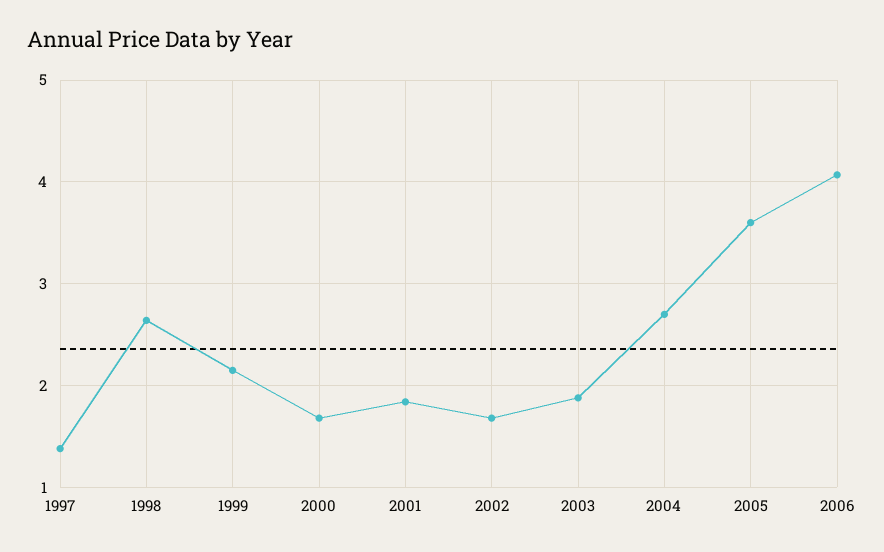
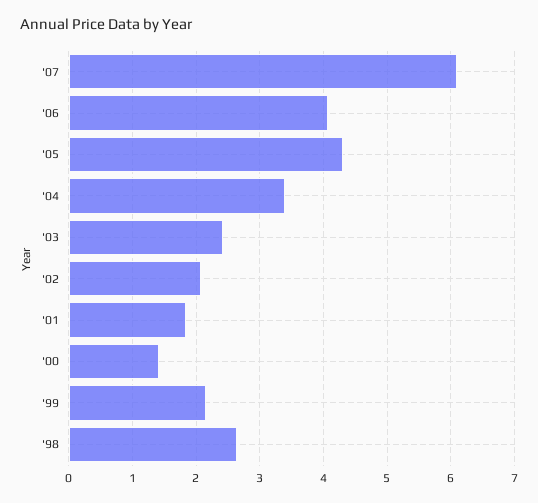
1997: 1.4 -> none
2000: 1.7 -> 1.4
2002: 1.7 -> 2.1
2003: 1.9 -> 2.4
2004: 2.7 -> 3.4
2005: 3.6 -> 4.3
'07: none -> 6.1

